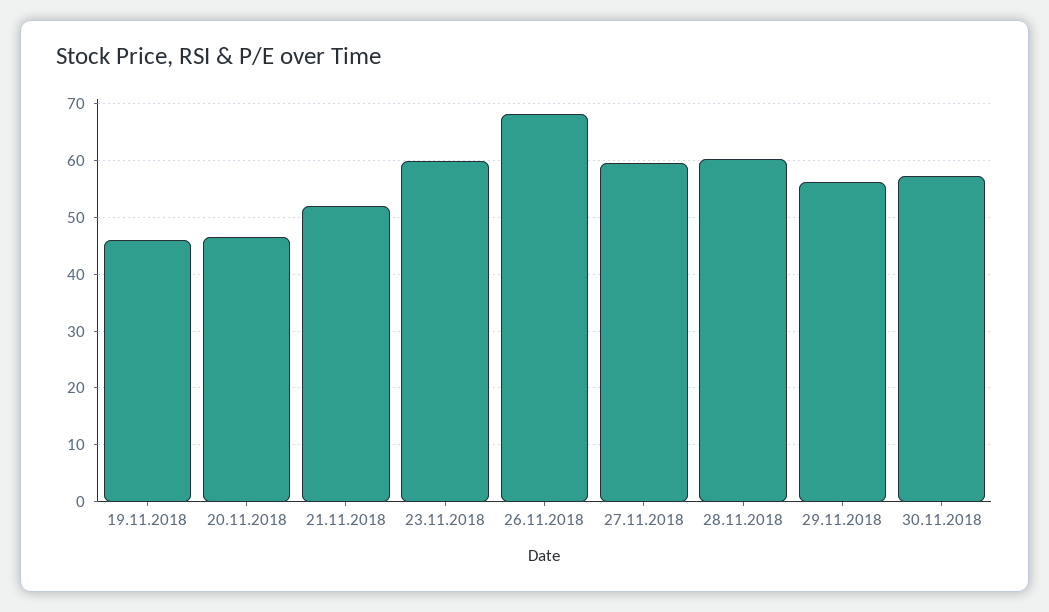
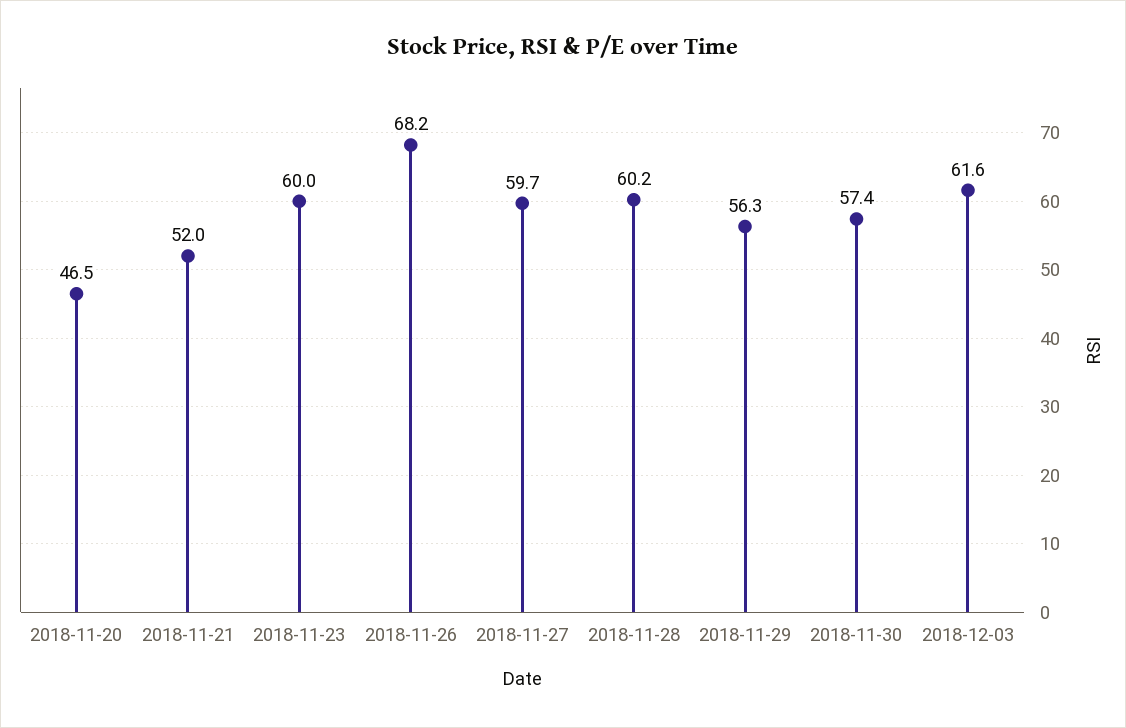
19.11.2018: 46 -> none
2018-12-03: none -> 61.6

